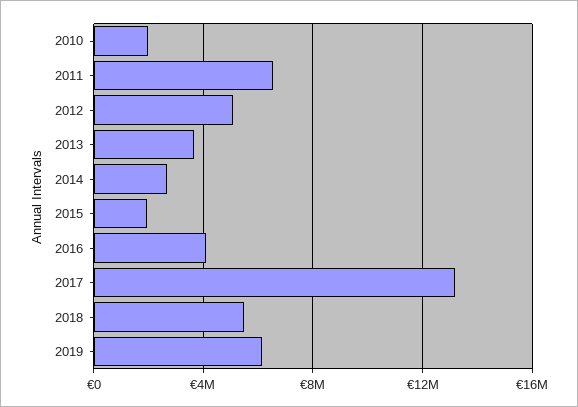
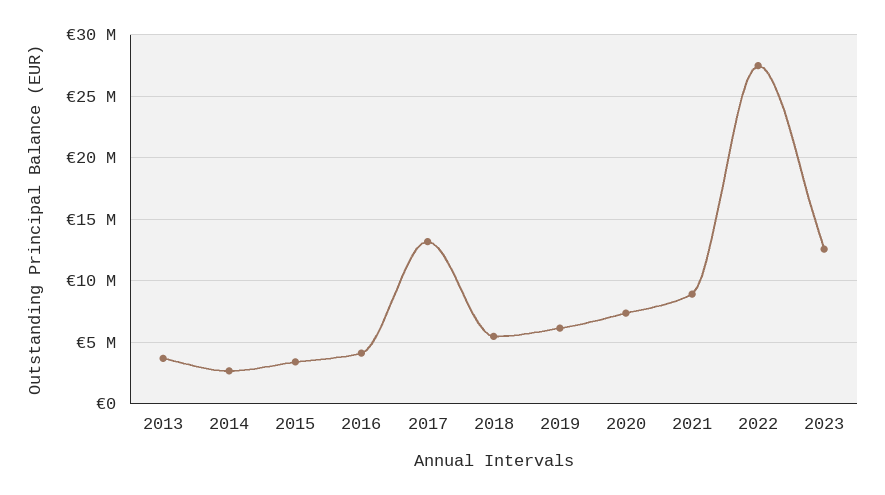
2010: 2000000 -> none
2011: 6500000 -> none
2012: 5000000 -> none
2015: 2000000 -> 3500000
2020: none -> 7500000
2021: none -> 9000000
2022: none -> 27500000
2023: none -> 12500000

